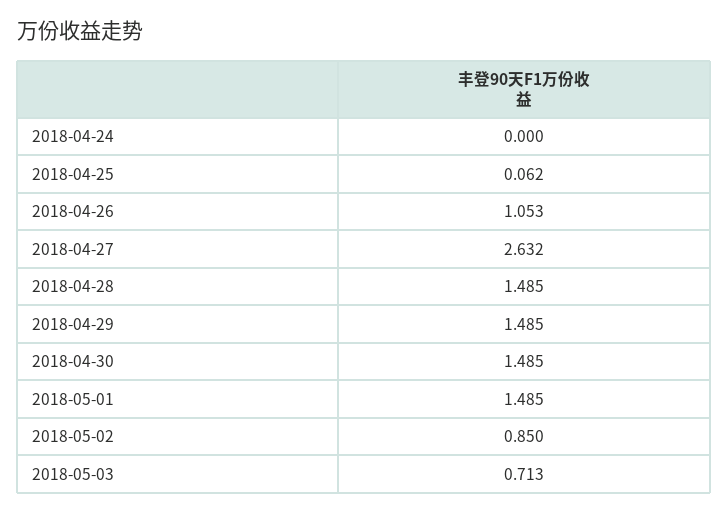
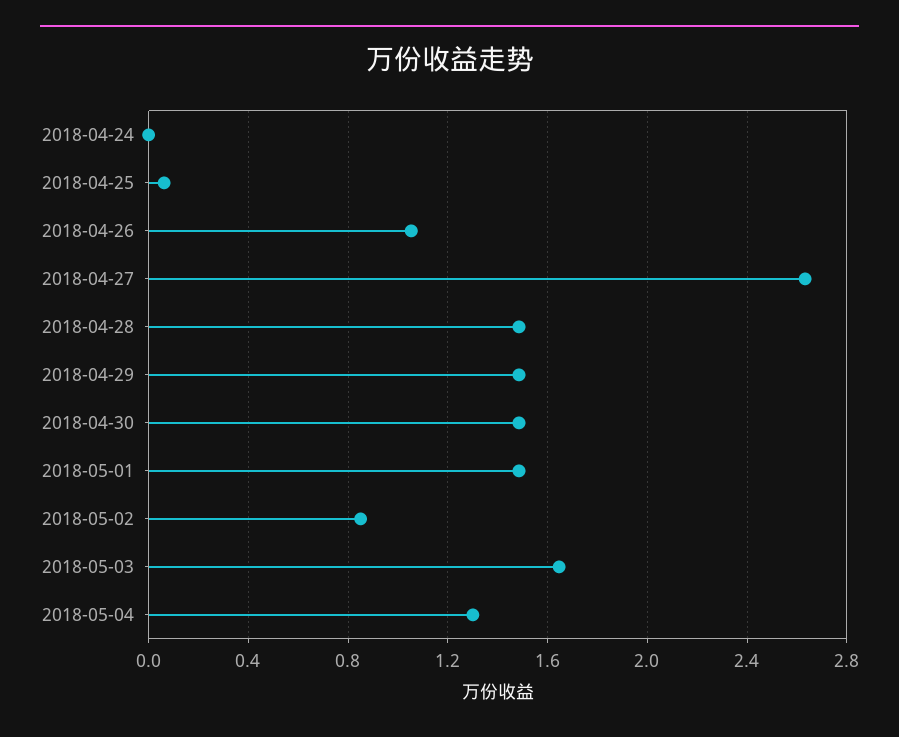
2018-05-03: 0.713 -> 1.65
2018-05-04: none -> 1.3

